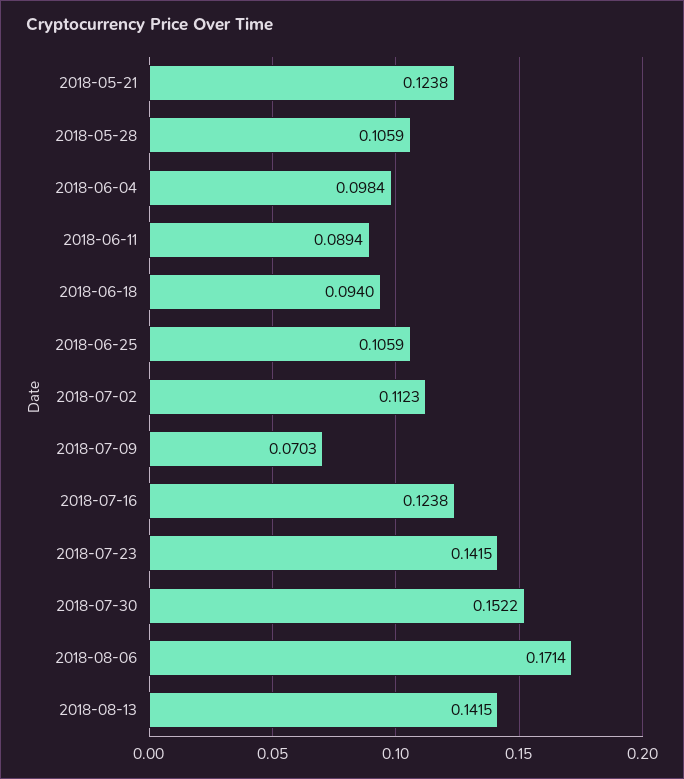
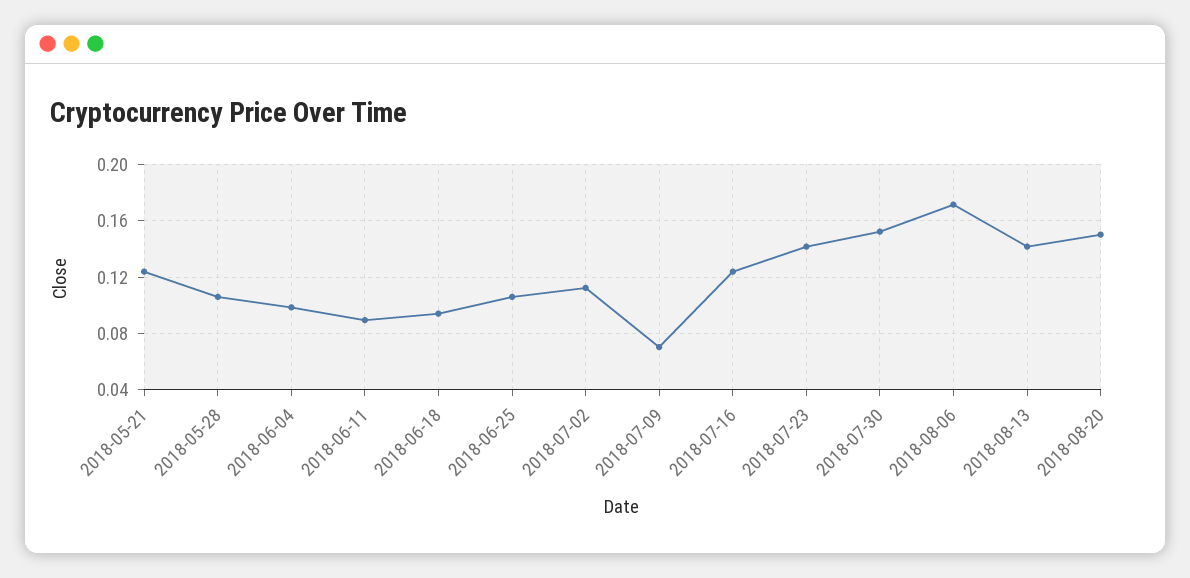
2018-08-20: none -> 0.15

